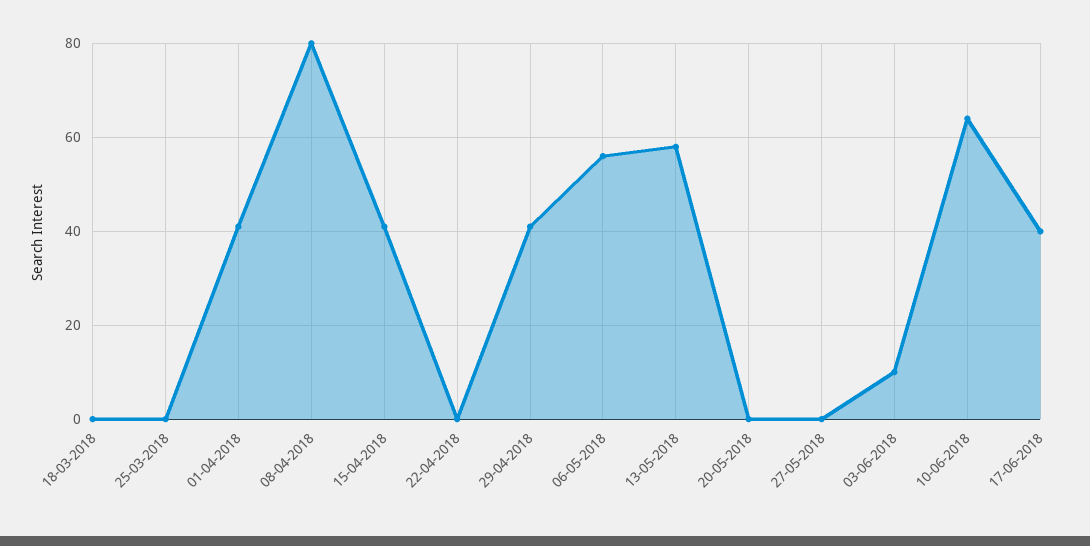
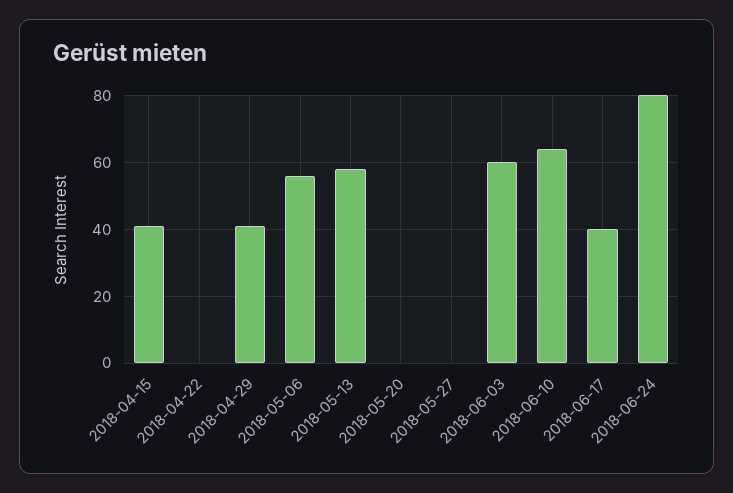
18-03-2018: 0 -> none
25-03-2018: 0 -> none
01-04-2018: 40 -> none
08-04-2018: 80 -> none
03-06-2018: 10 -> 60
2018-06-24: none -> 80

